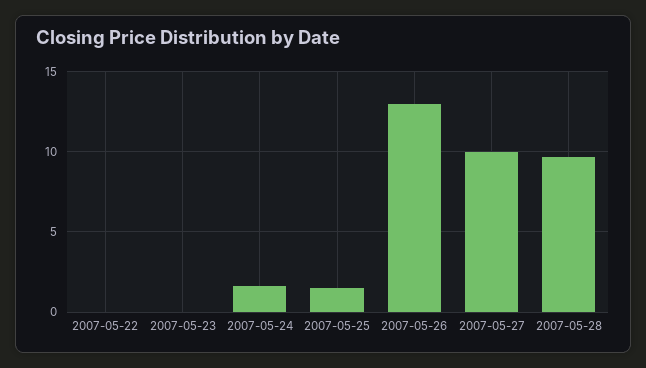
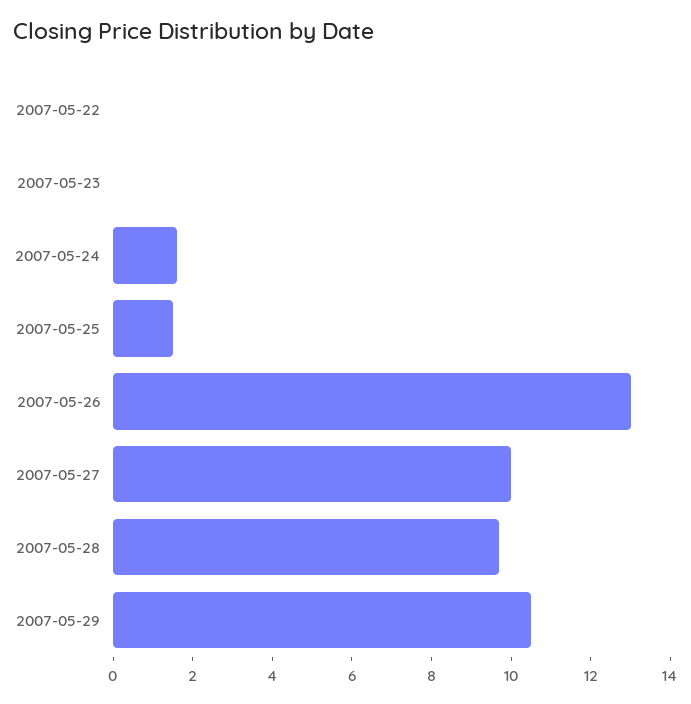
2007-05-29: none -> 10.5

